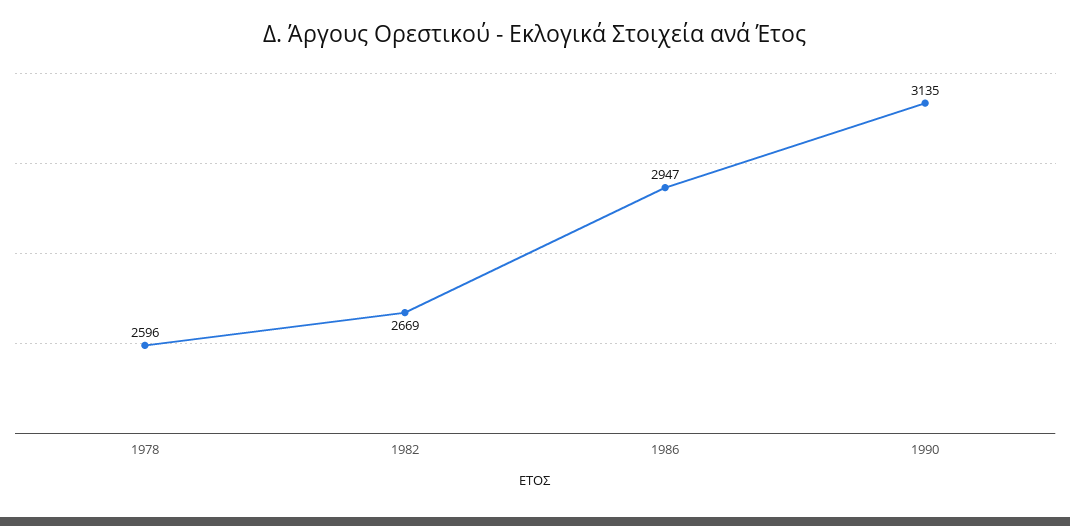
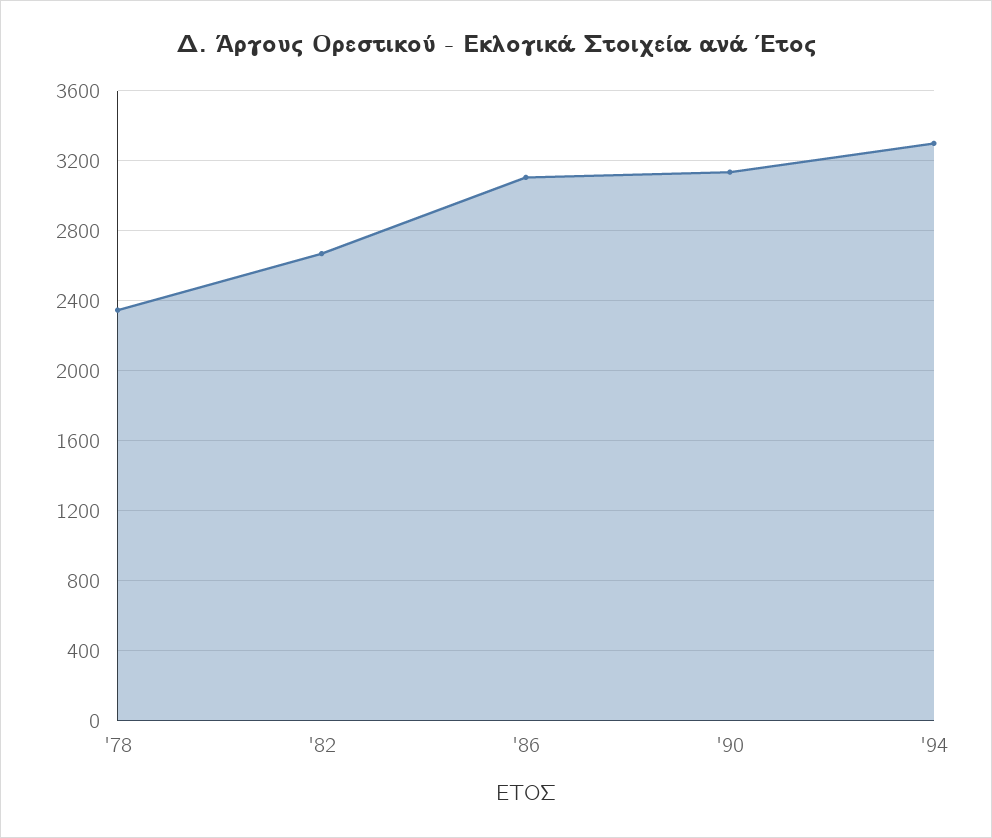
1978: 2596 -> 2350
1986: 2947 -> 3100
'94: none -> 3300

